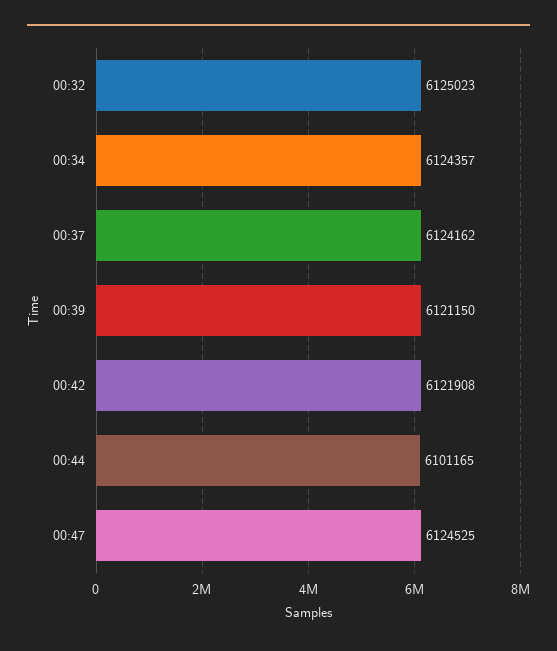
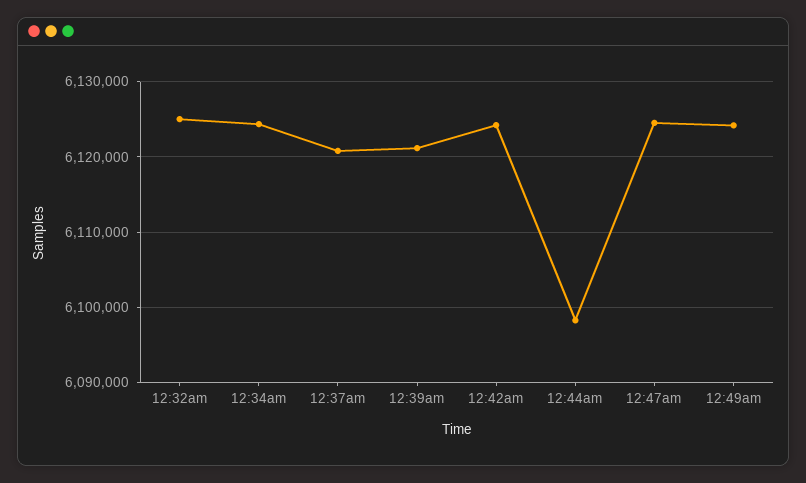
00:37: 6124162 -> 6121000
00:42: 6121908 -> 6124000
00:44: 6101165 -> 6098000
12:49am: none -> 6124000

